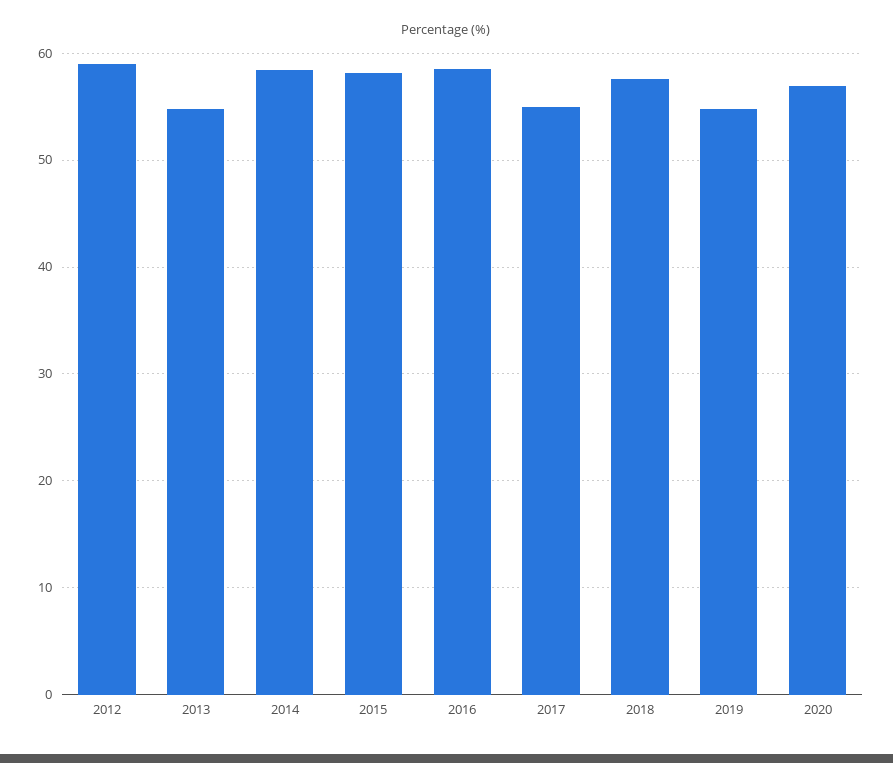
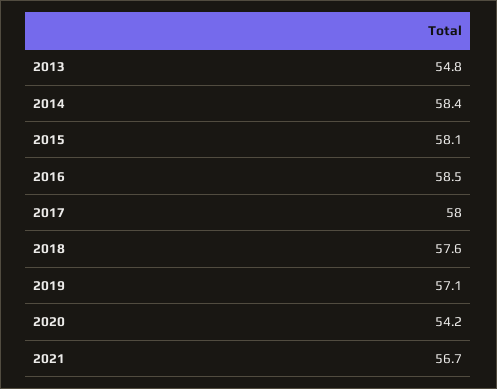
2012: 59 -> none
2017: 55 -> 58
2019: 55 -> 57.1
2020: 57 -> 54.2
2021: none -> 56.7

